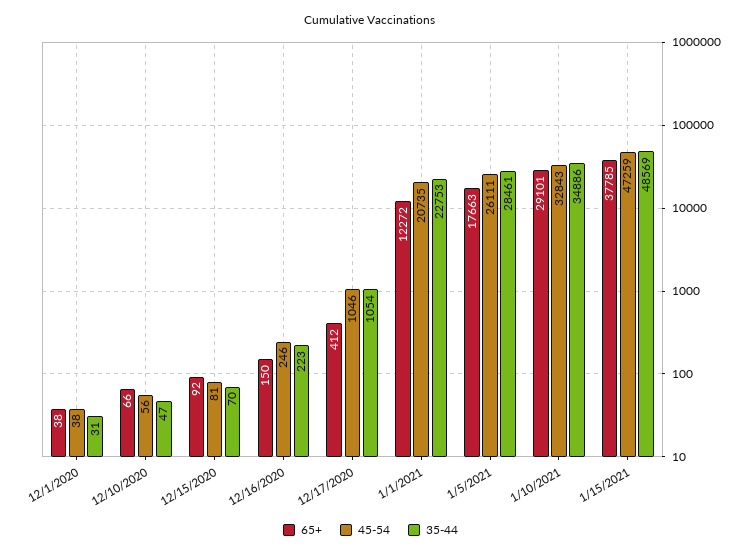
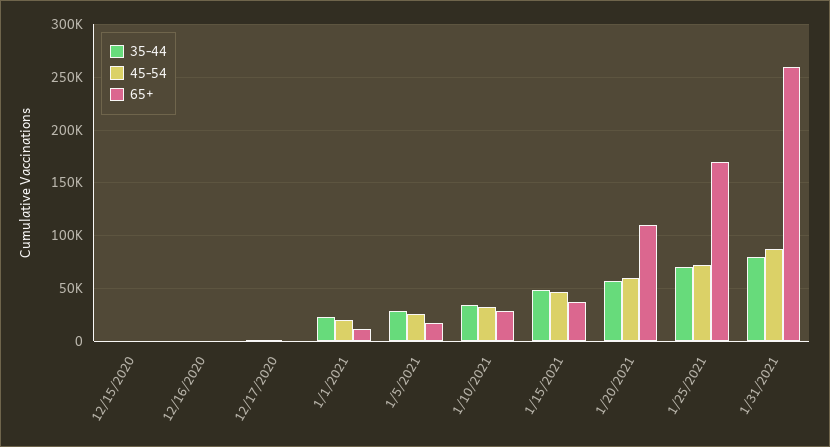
65+, 12/1/2020: 38 -> none
45-54, 12/1/2020: 38 -> none
35-44, 12/1/2020: 31 -> none
65+, 12/10/2020: 66 -> none
45-54, 12/10/2020: 56 -> none
35-44, 12/10/2020: 47 -> none
35-44, 1/20/2021: none -> 60000
45-54, 1/20/2021: none -> 60000
65+, 1/20/2021: none -> 110000
35-44, 1/25/2021: none -> 70000
45-54, 1/25/2021: none -> 70000
65+, 1/25/2021: none -> 170000
35-44, 1/31/2021: none -> 80000
45-54, 1/31/2021: none -> 90000
65+, 1/31/2021: none -> 260000

